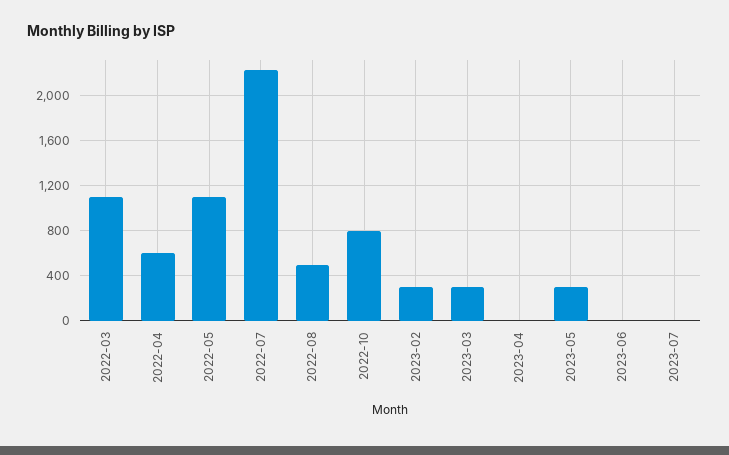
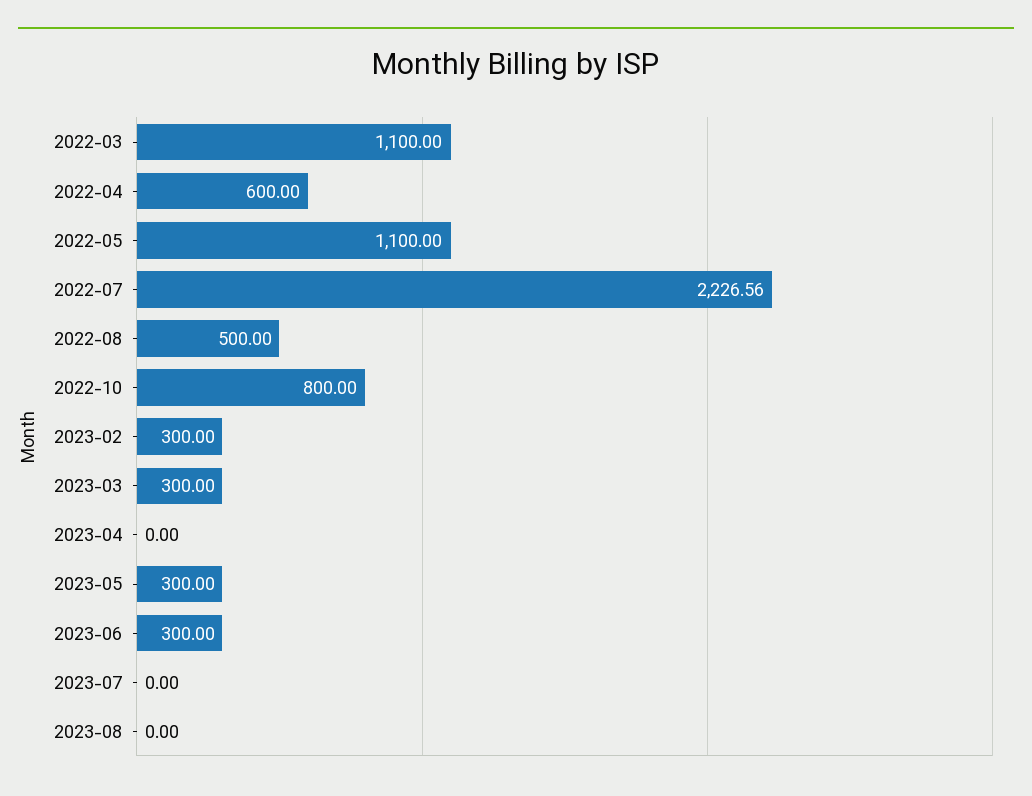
2023-06: 0 -> 300
2023-08: none -> 0

